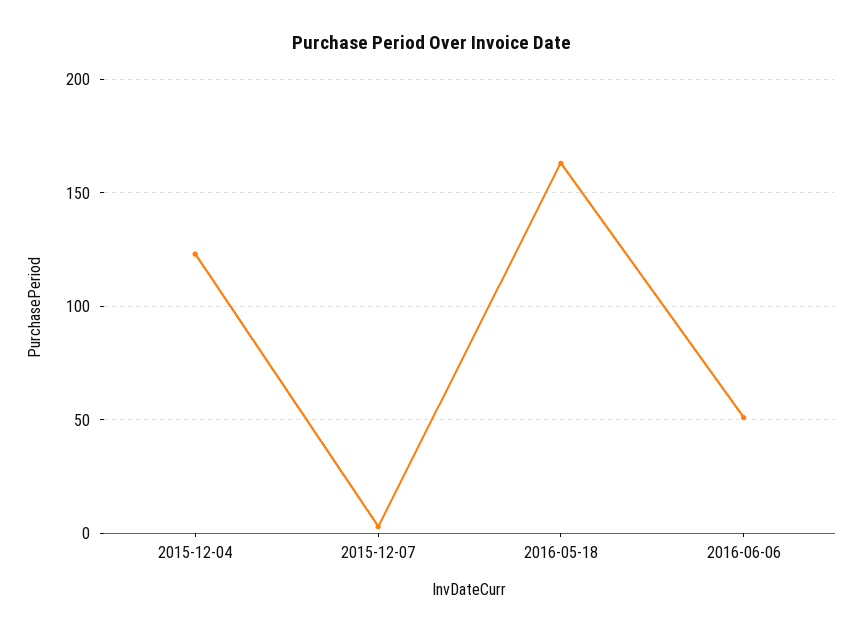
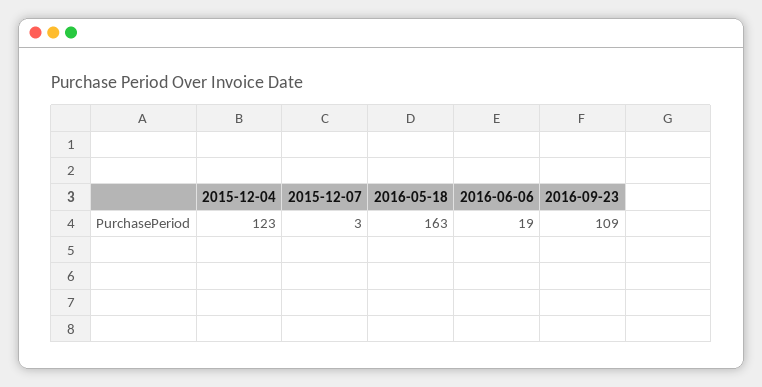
2016-06-06: 50 -> 19
2016-09-23: none -> 109

